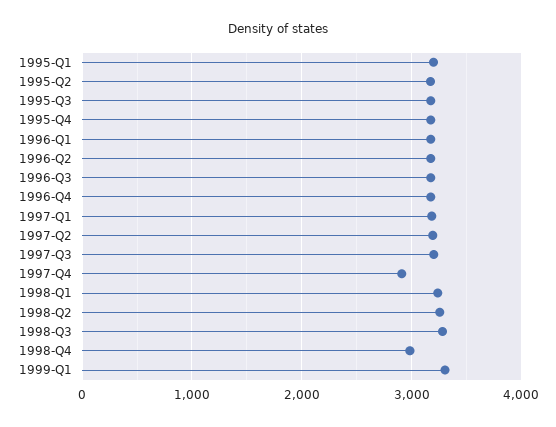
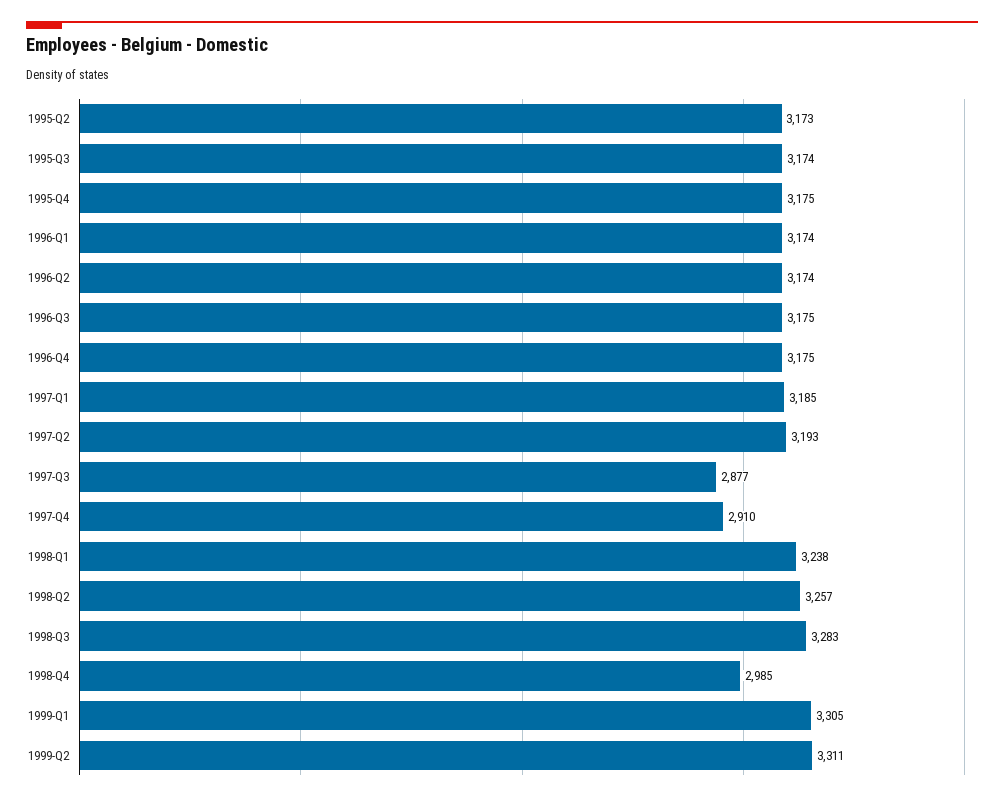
1995-Q1: 3200 -> none
1997-Q3: 3200 -> 2877
1999-Q2: none -> 3311

